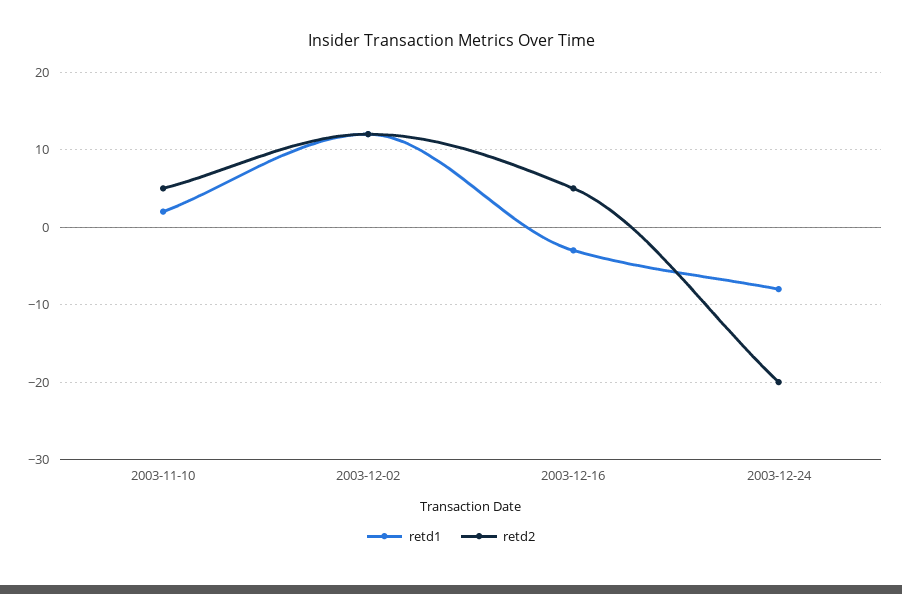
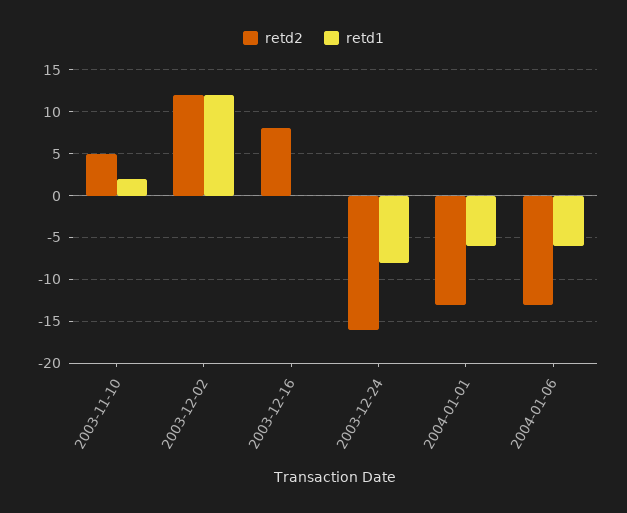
retd1, 2003-12-16: -3 -> 0
retd2, 2003-12-16: 5 -> 8
retd2, 2003-12-24: -20 -> -16
retd2, 2004-01-01: none -> -13
retd1, 2004-01-01: none -> -6
retd2, 2004-01-06: none -> -13
retd1, 2004-01-06: none -> -6

